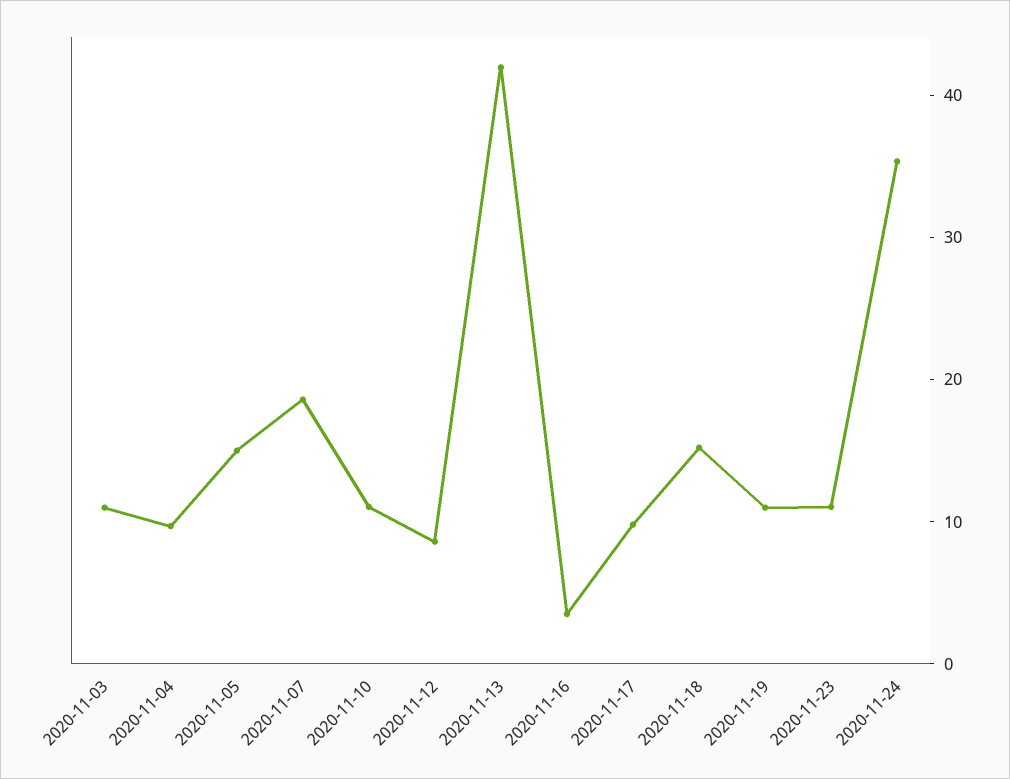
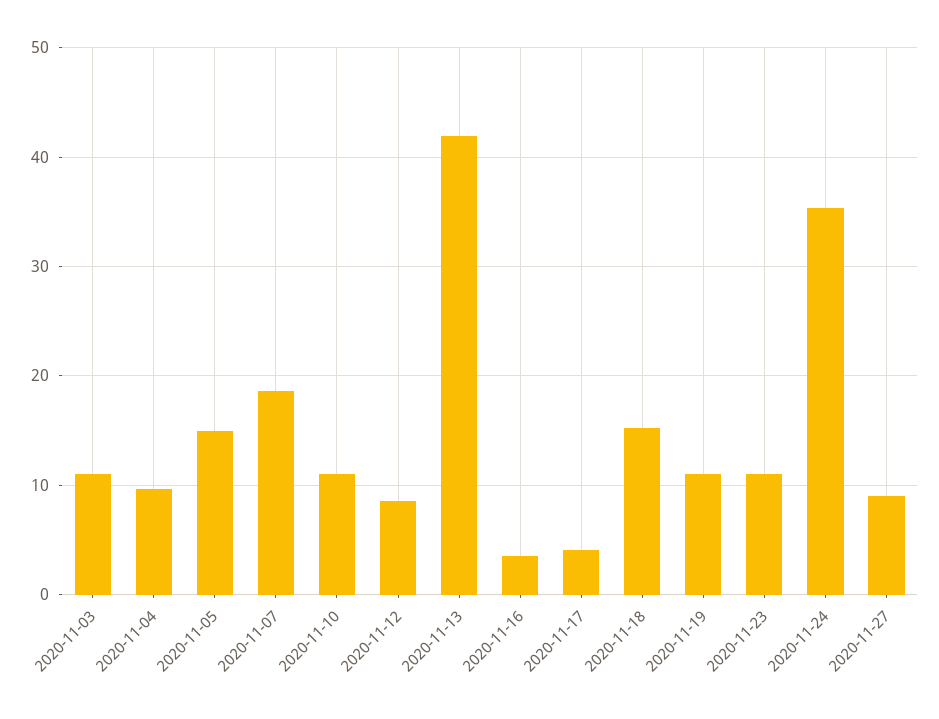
2020-11-17: 10 -> 4
2020-11-27: none -> 9

